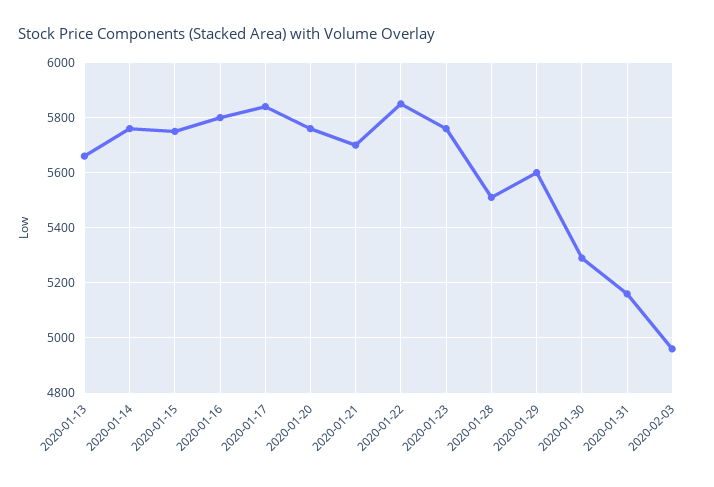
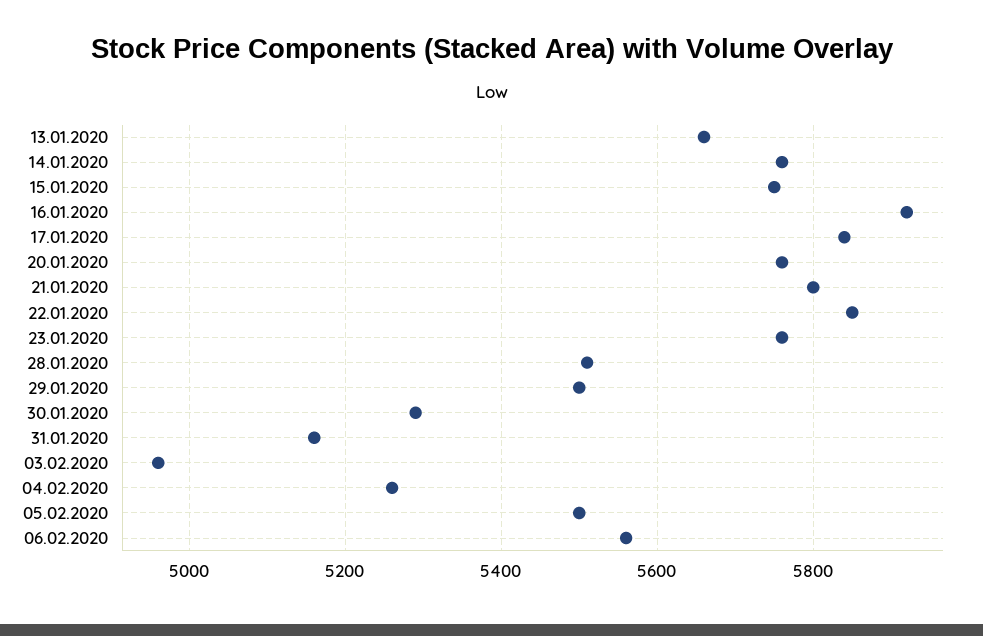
2020-01-16: 5800 -> 5920
2020-01-21: 5700 -> 5800
2020-01-29: 5600 -> 5500
04.02.2020: none -> 5260
05.02.2020: none -> 5500
06.02.2020: none -> 5560

